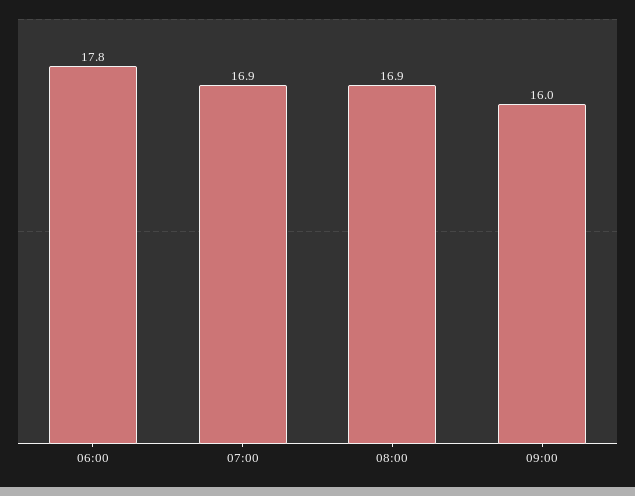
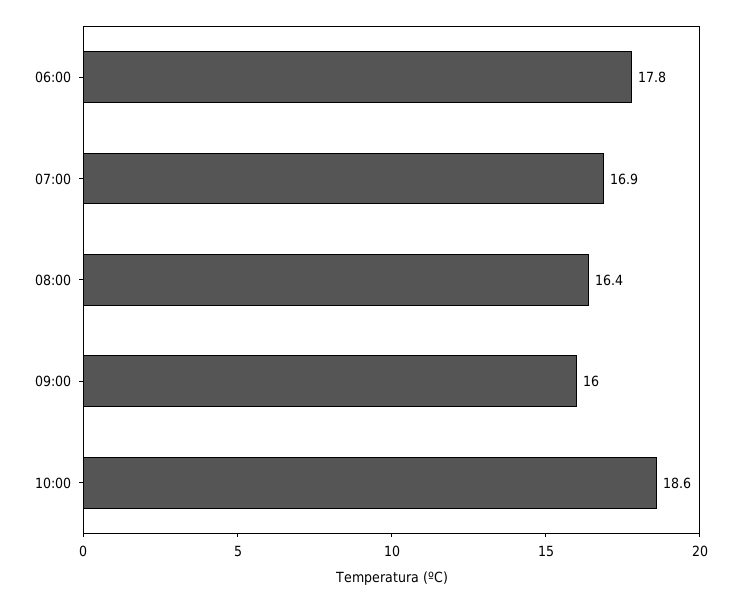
08:00: 16.9 -> 16.4
10:00: none -> 18.6

